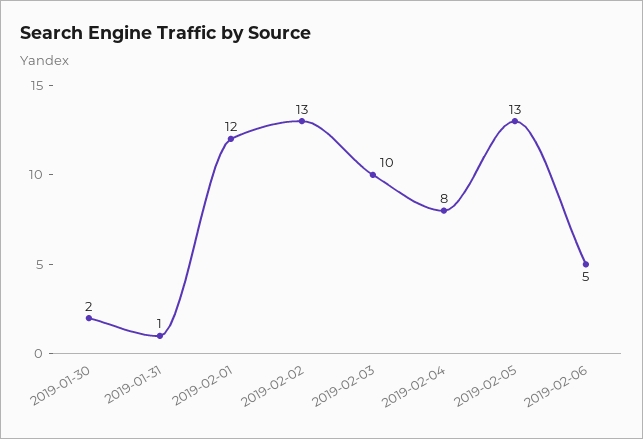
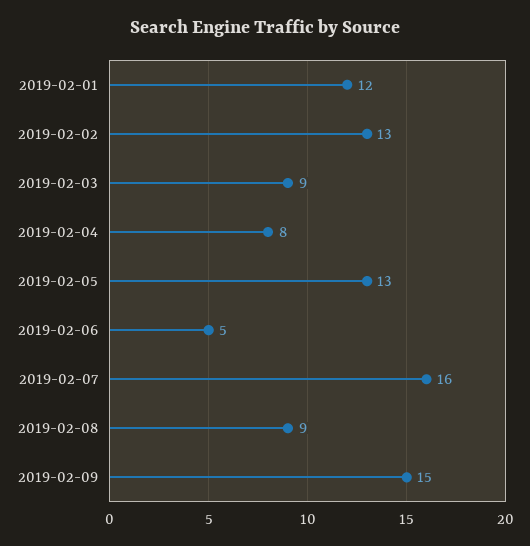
2019-01-30: 2 -> none
2019-01-31: 1 -> none
2019-02-03: 10 -> 9
2019-02-07: none -> 16
2019-02-08: none -> 9
2019-02-09: none -> 15

